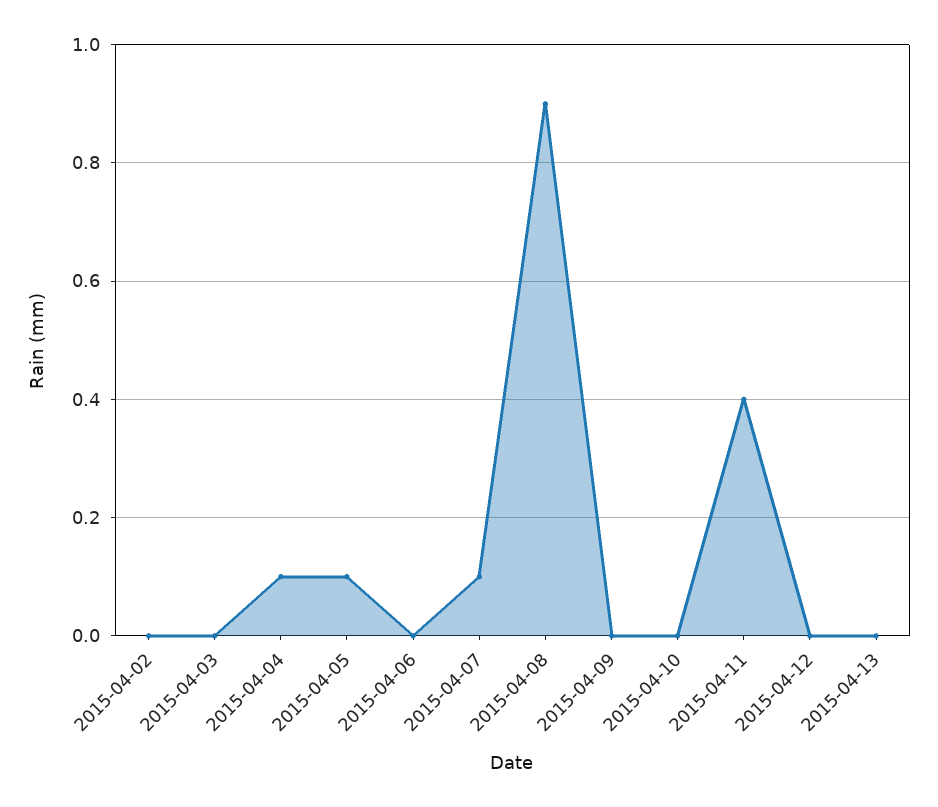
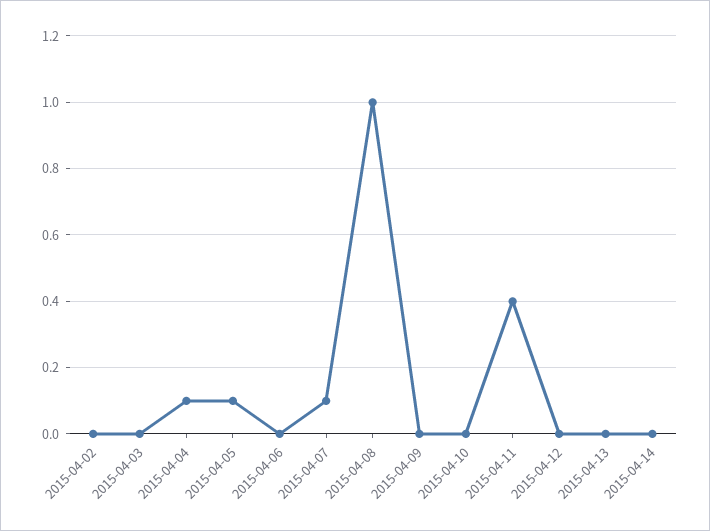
2015-04-08: 0.9 -> 1
2015-04-14: none -> 0

